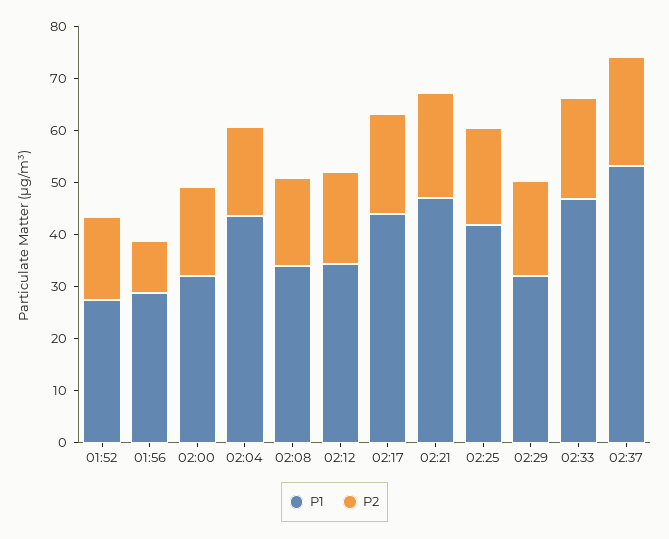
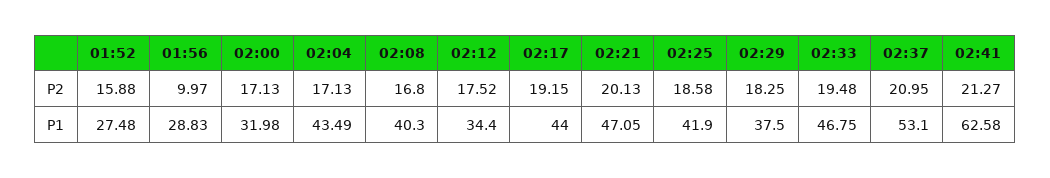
P1, 02:08: 34 -> 40.3
P1, 02:29: 32 -> 37.5
P2, 02:41: none -> 21.27
P1, 02:41: none -> 62.58

